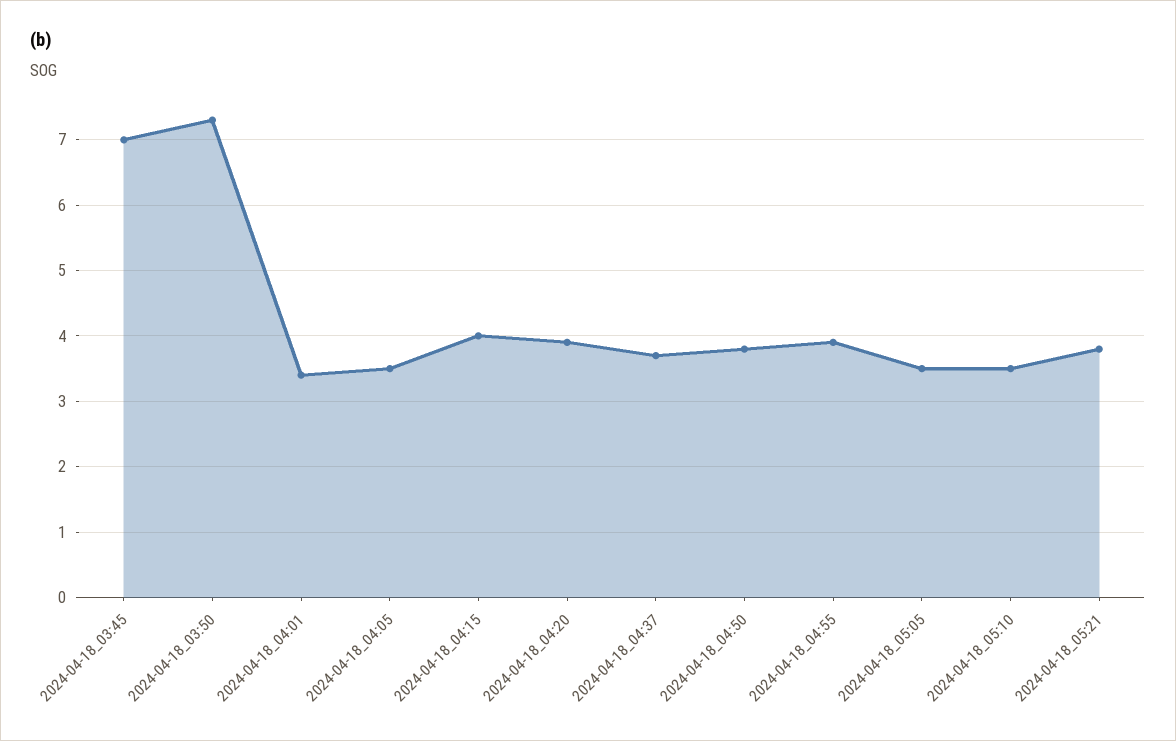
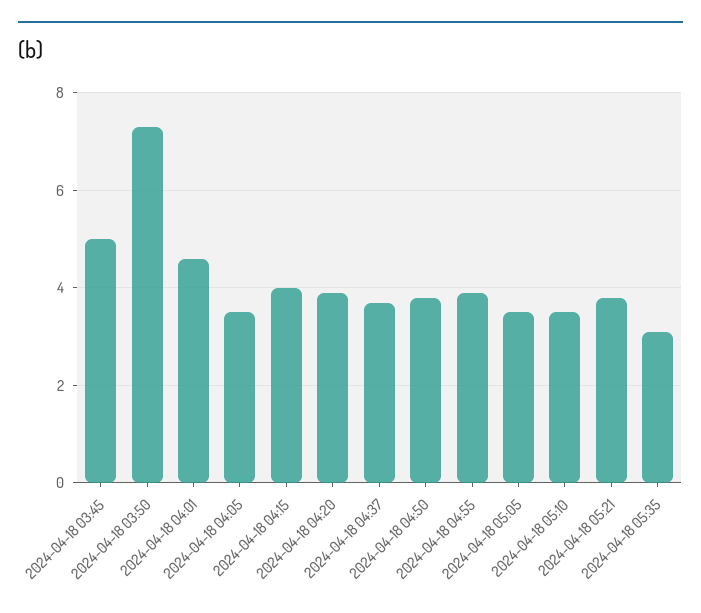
2024-04-18_03:45: 7 -> 5
2024-04-18_04:01: 3.4 -> 4.5
2024-04-18 05:35: none -> 3

